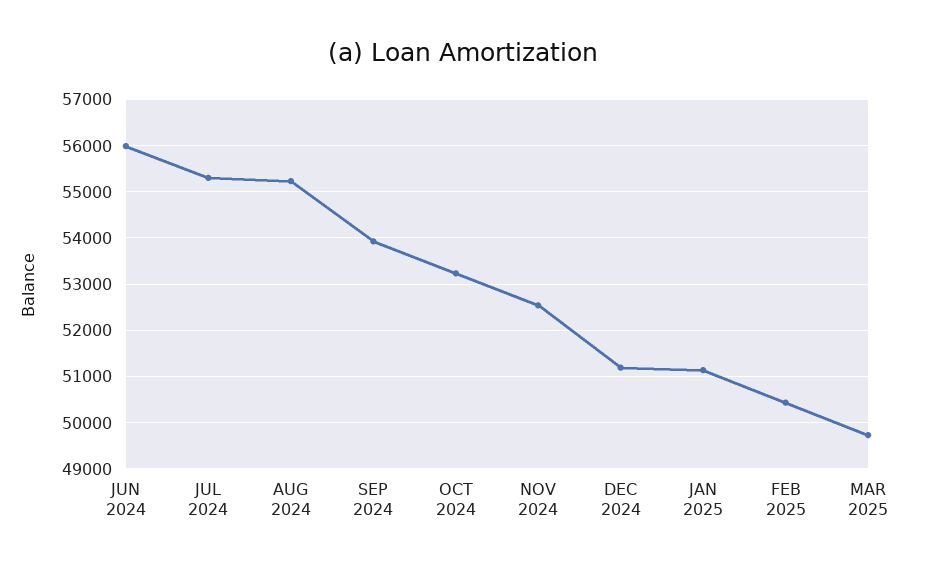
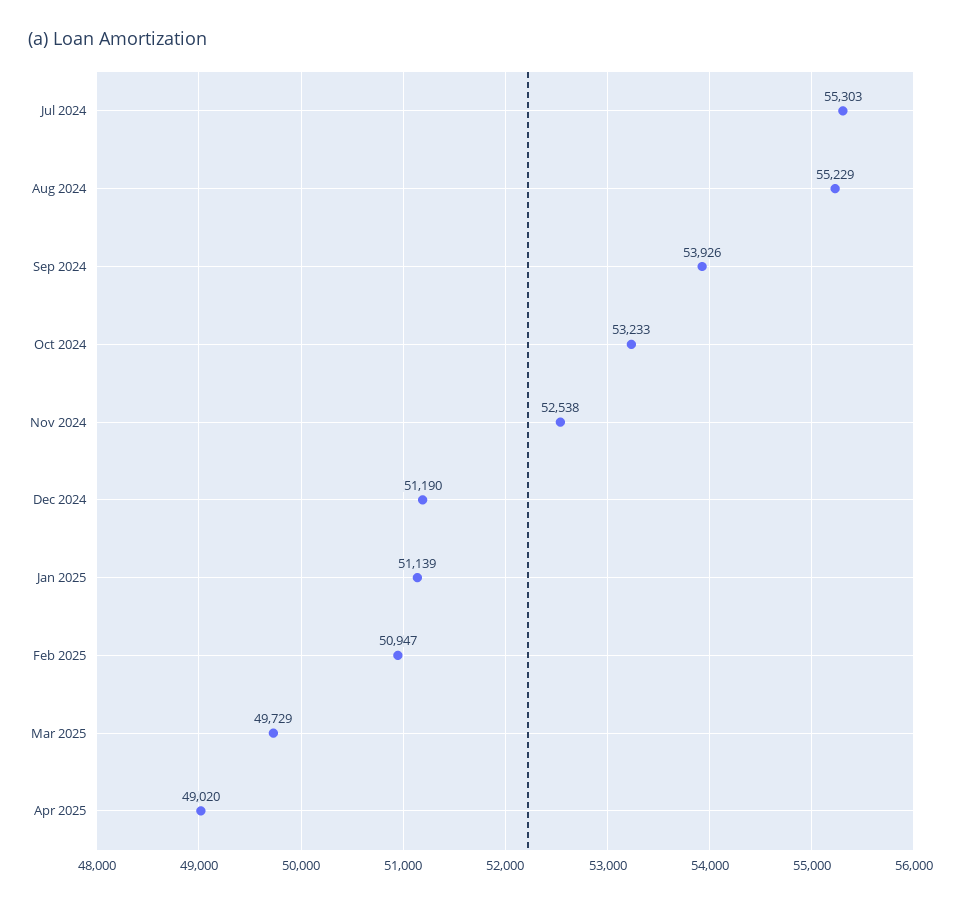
JUN 2024: 56000 -> none
FEB 2025: 50400 -> 50947
Apr 2025: none -> 49020

